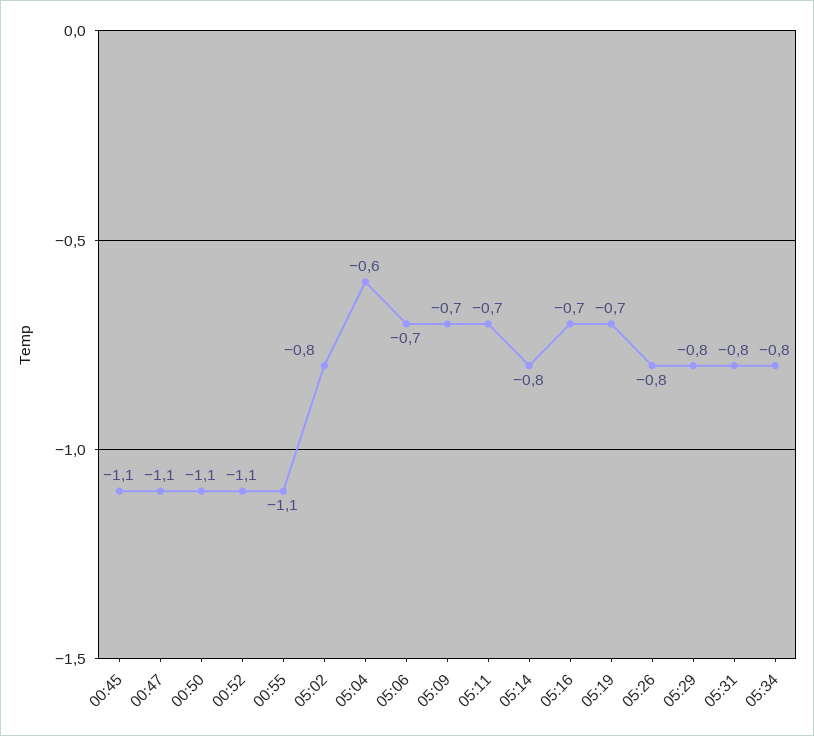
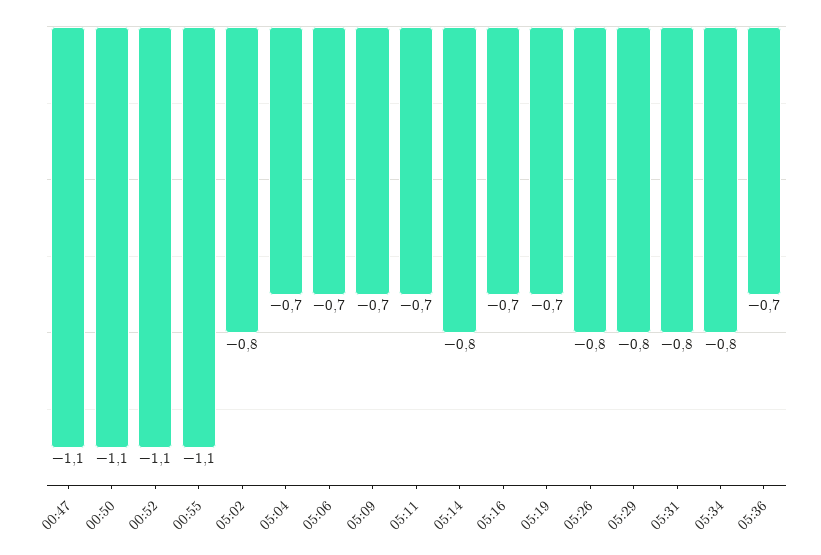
00:45: -1.1 -> none
05:04: -0.6 -> -0.7
05:36: none -> -0.7

